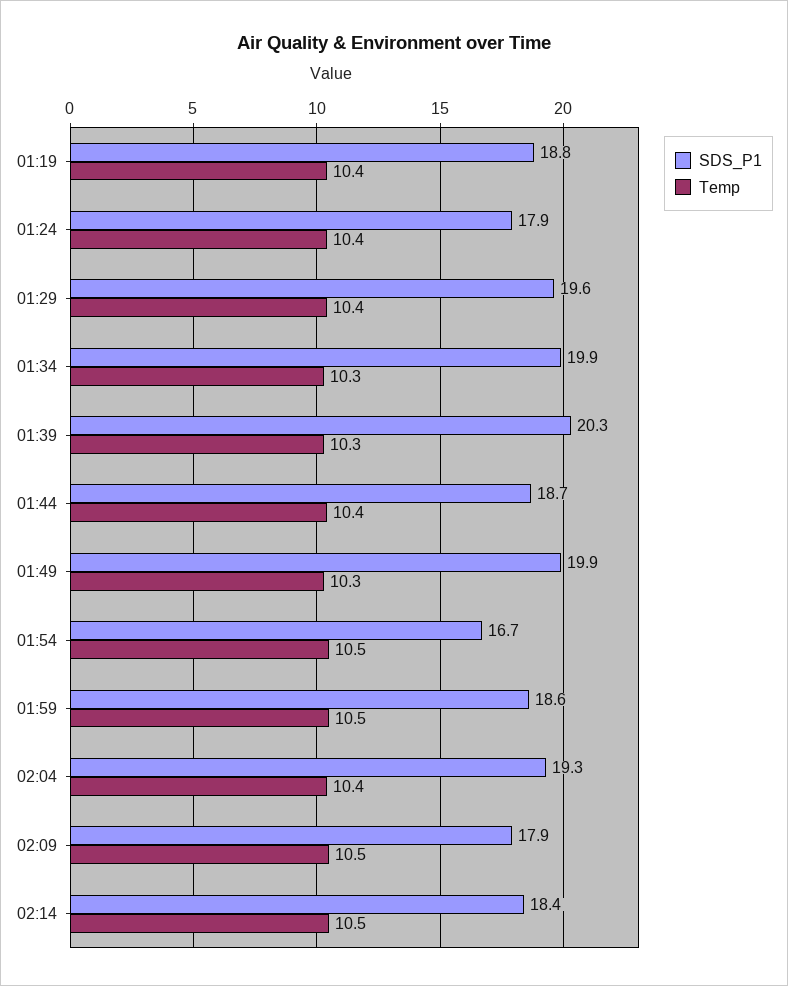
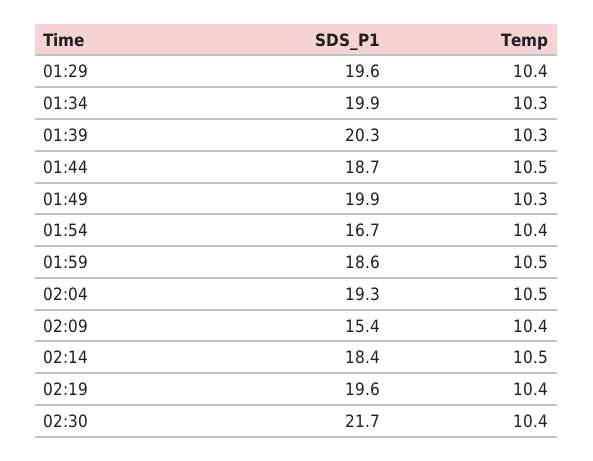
SDS_P1, 01:19: 18.8 -> none
Temp, 01:19: 10.4 -> none
SDS_P1, 01:24: 17.9 -> none
Temp, 01:24: 10.4 -> none
Temp, 01:44: 10.4 -> 10.5
Temp, 01:54: 10.5 -> 10.4
Temp, 02:04: 10.4 -> 10.5
SDS_P1, 02:09: 17.9 -> 15.4
Temp, 02:09: 10.5 -> 10.4
SDS_P1, 02:19: none -> 19.6
Temp, 02:19: none -> 10.4
SDS_P1, 02:30: none -> 21.7
Temp, 02:30: none -> 10.4

